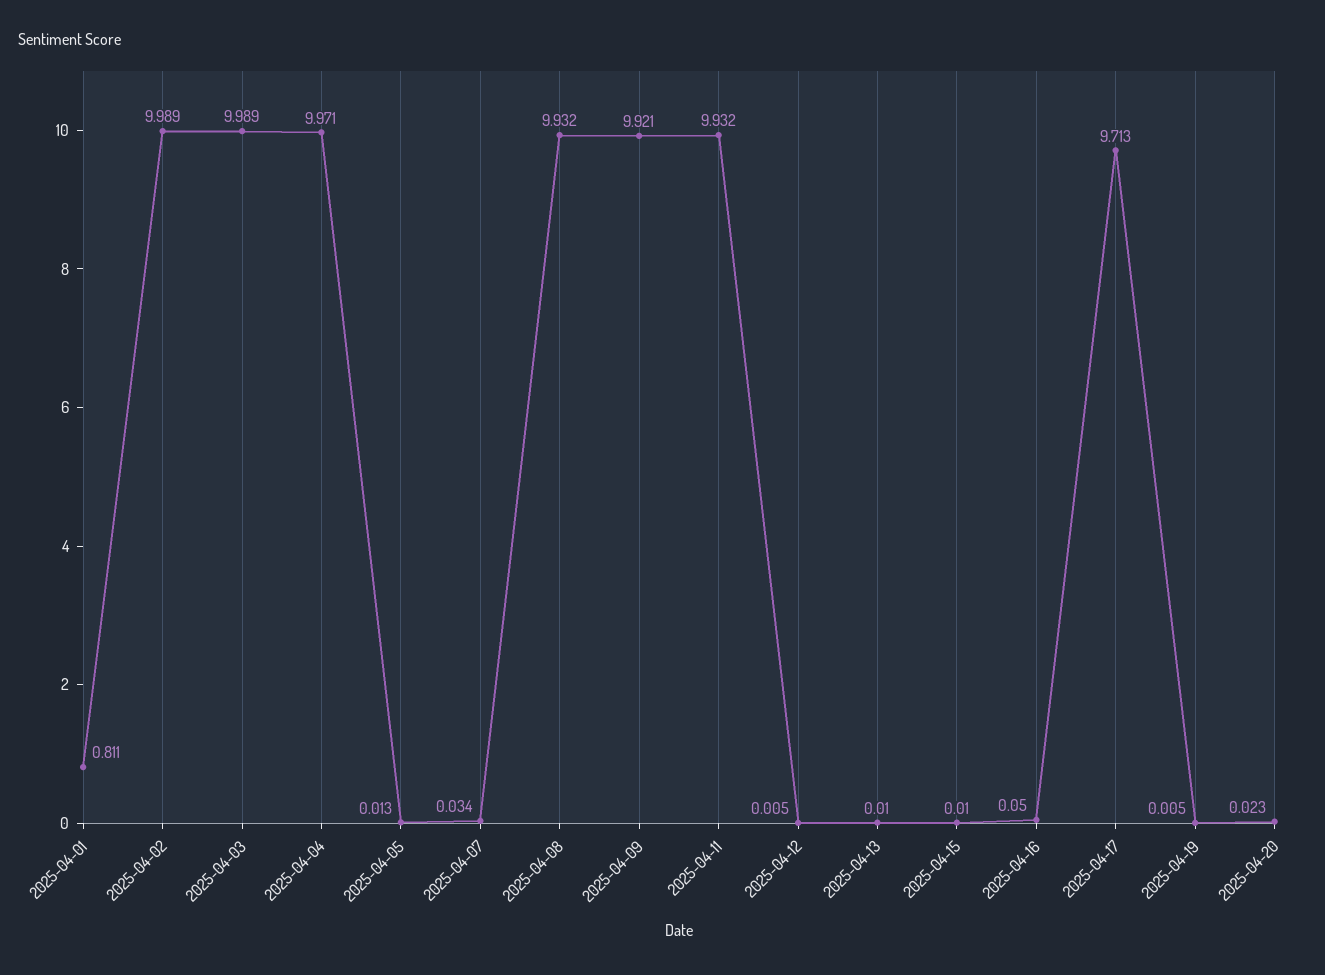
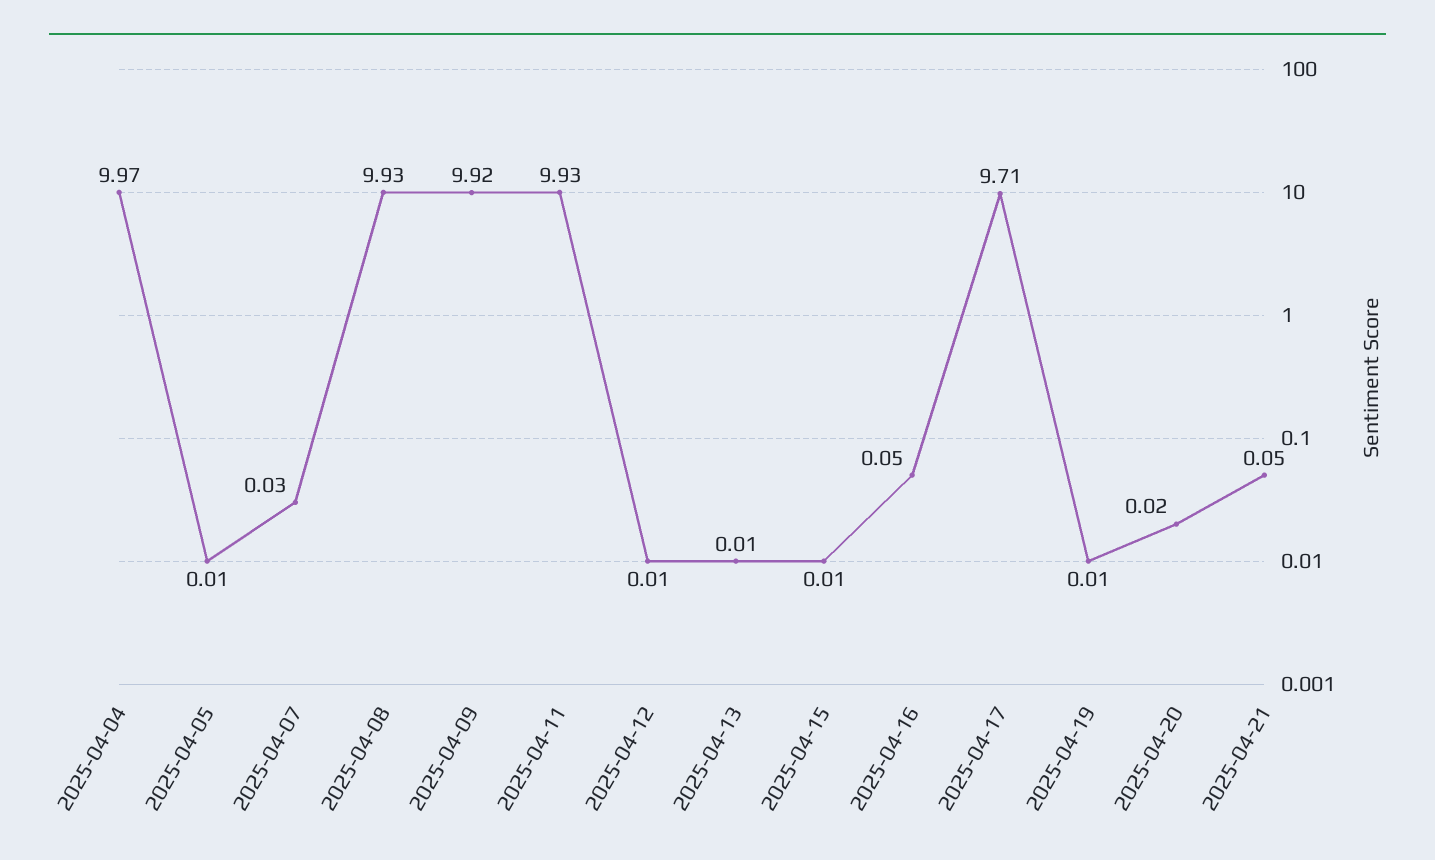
2025-04-01: 0.811 -> none
2025-04-02: 9.989 -> none
2025-04-03: 9.989 -> none
2025-04-21: none -> 0.05

